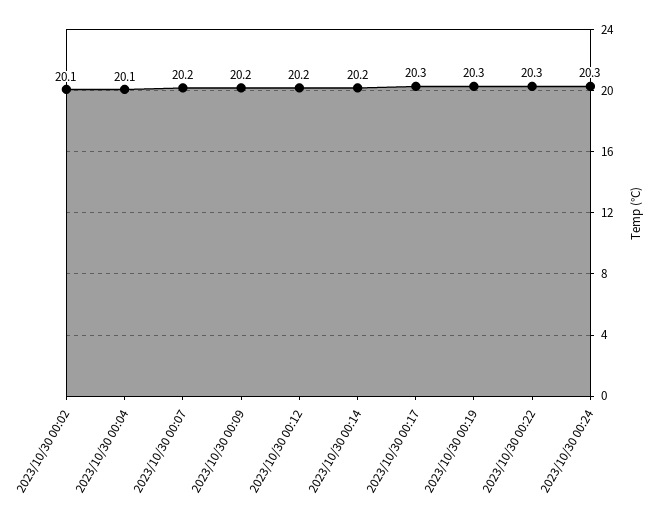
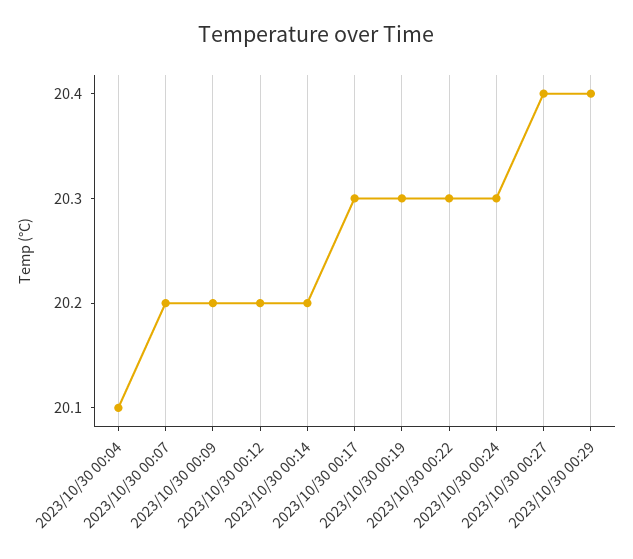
2023/10/30 00:02: 20.1 -> none
2023/10/30 00:27: none -> 20.4
2023/10/30 00:29: none -> 20.4

